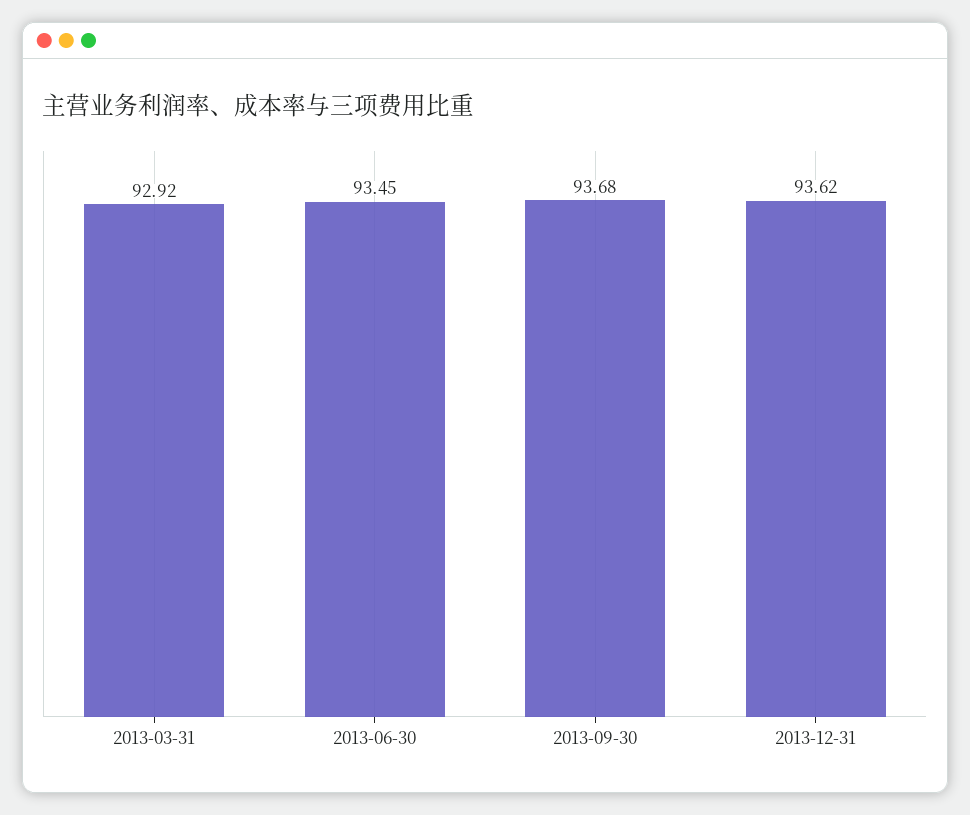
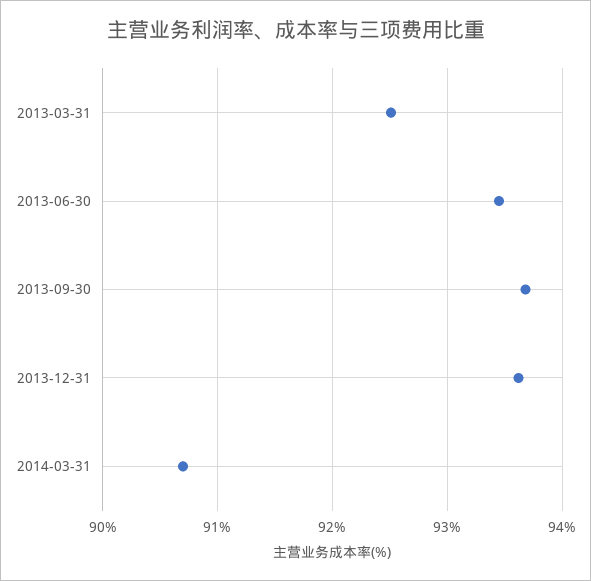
2013-03-31: 92.92 -> 92.5
2014-03-31: none -> 90.7

